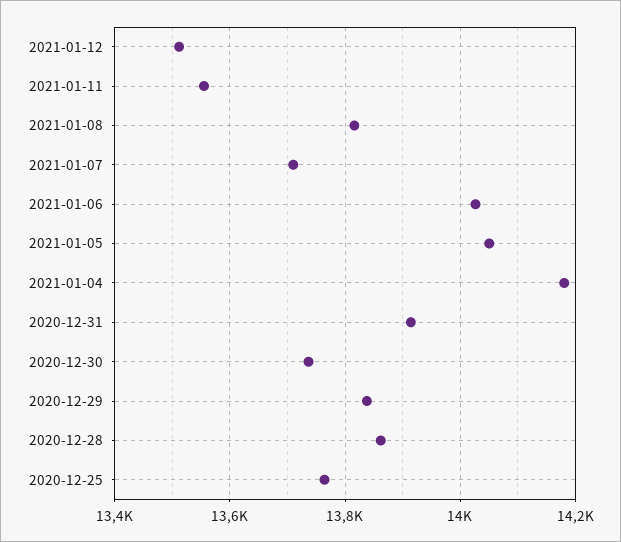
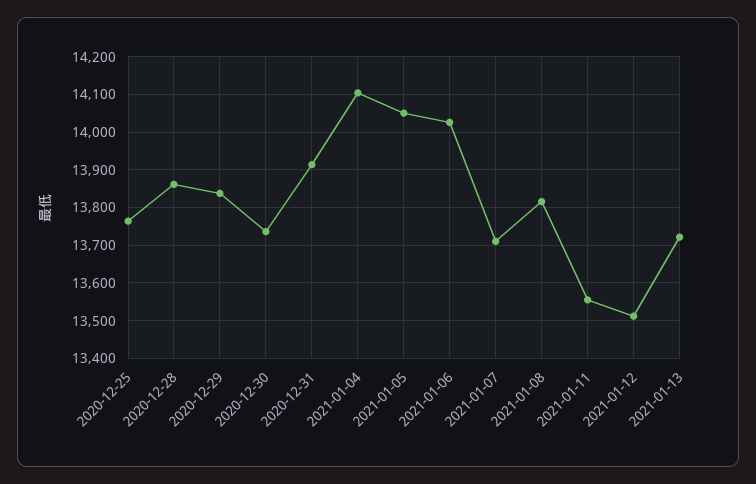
2021-01-04: 14180 -> 14100
2021-01-13: none -> 13720

